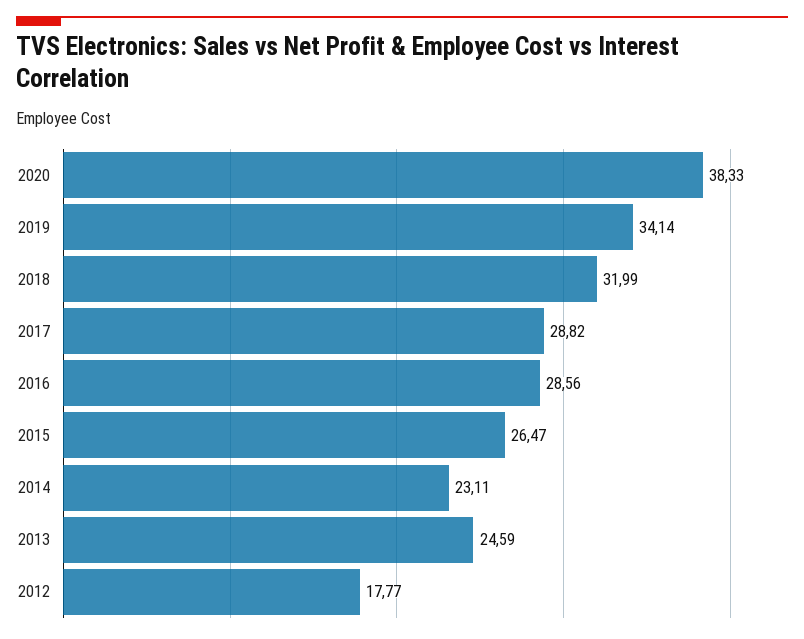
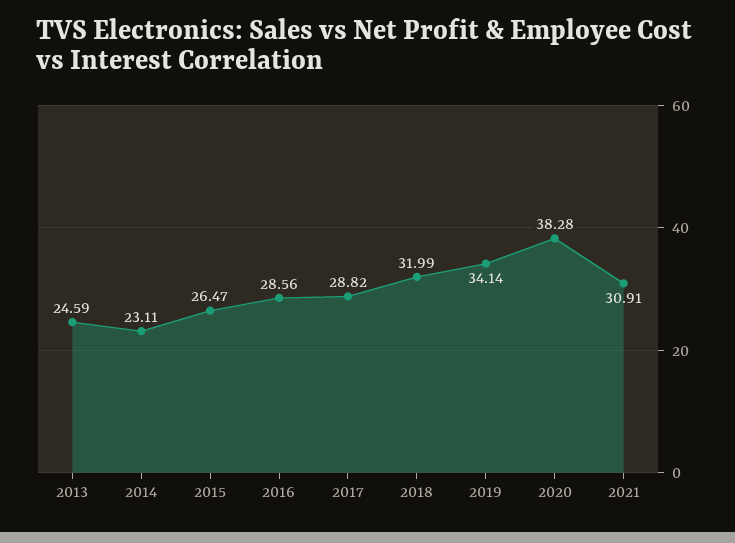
2020: 38.33 -> 38.28
2012: 17.77 -> none
2021: none -> 30.91

